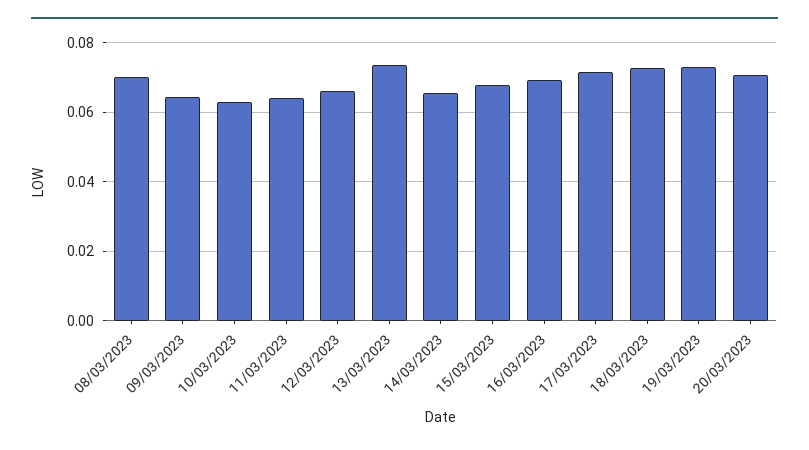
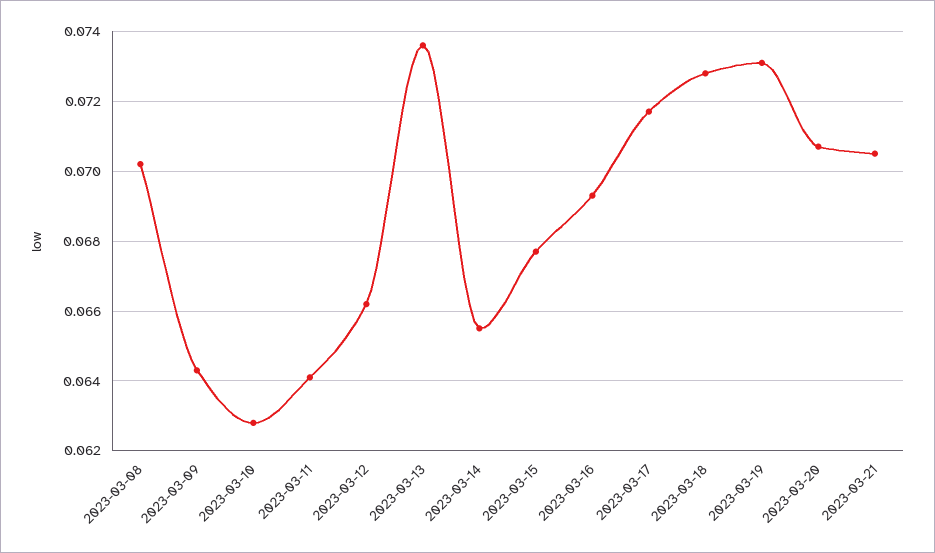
2023-03-21: none -> 0.0705

